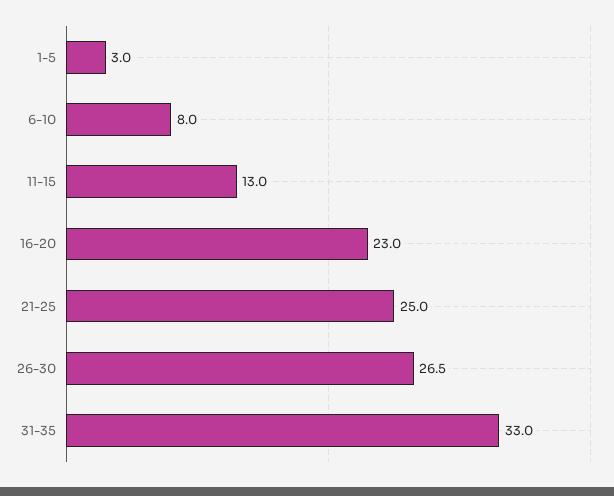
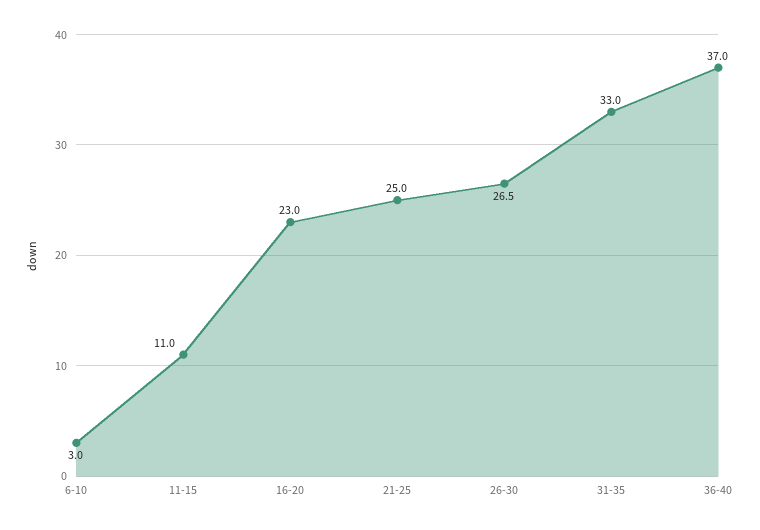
1-5: 3 -> none
6-10: 8 -> 3
11-15: 13 -> 11
36-40: none -> 37

